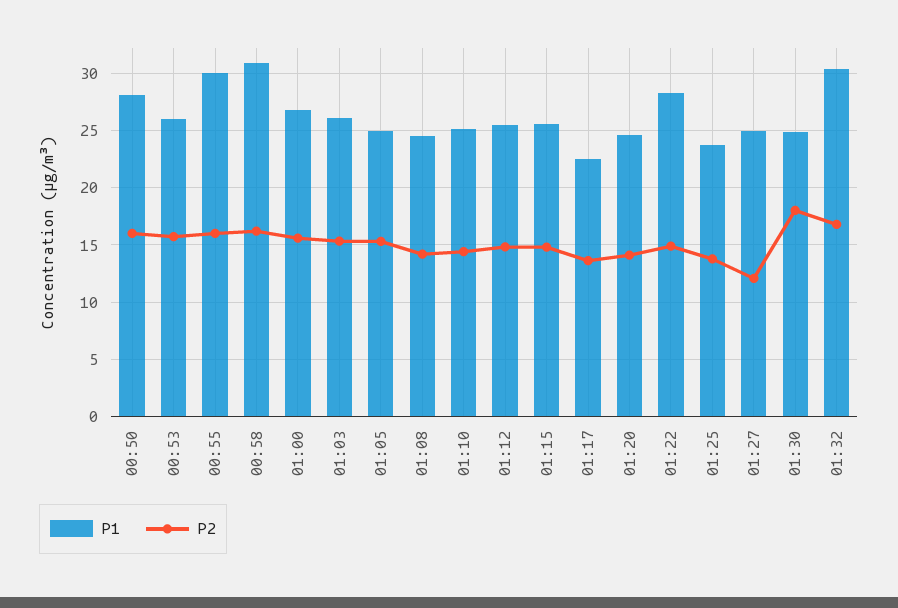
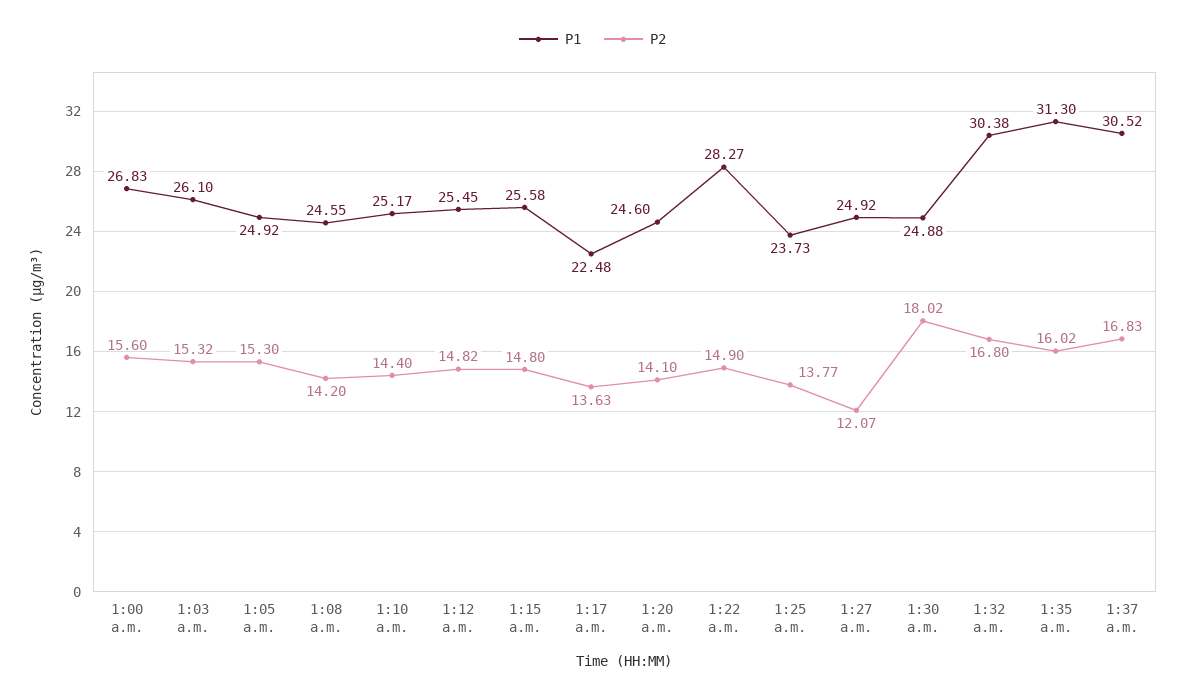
P1, 00:50: 28 -> none
P2, 00:50: 16 -> none
P1, 00:53: 26 -> none
P2, 00:53: 16 -> none
P1, 00:55: 30 -> none
P2, 00:55: 16 -> none
P1, 00:58: 31 -> none
P2, 00:58: 16 -> none
P1, 1:35 a.m.: none -> 31.3
P2, 1:35 a.m.: none -> 16.02
P1, 1:37 a.m.: none -> 30.52
P2, 1:37 a.m.: none -> 16.83

